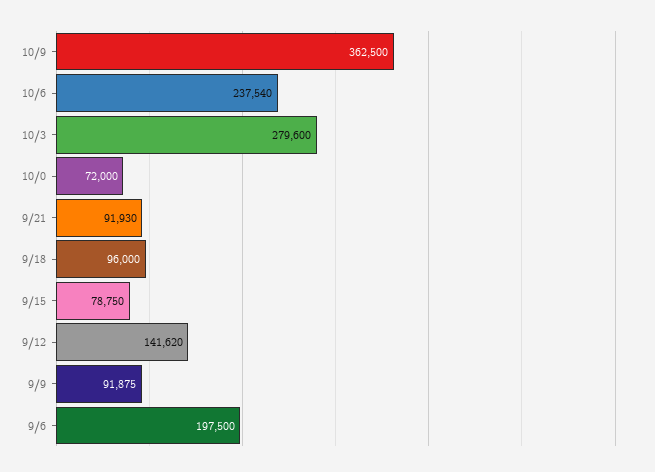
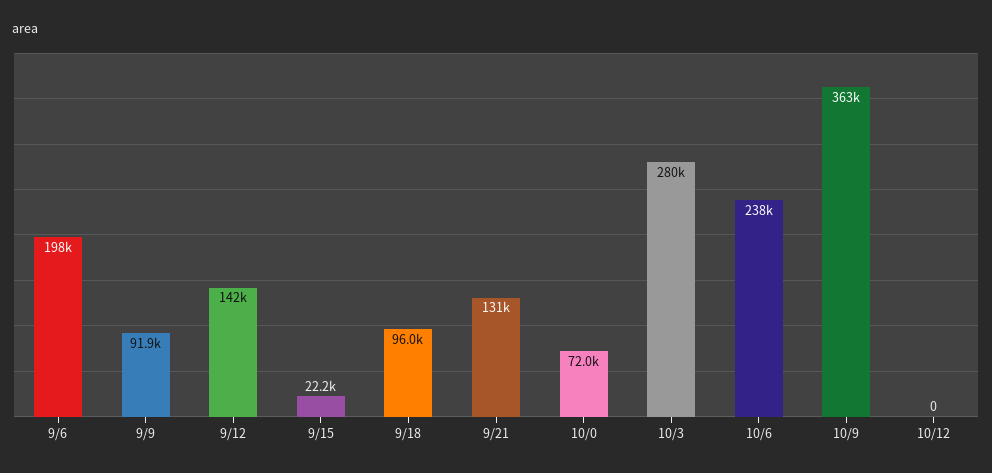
9/21: 91930 -> 131000
9/15: 78750 -> 22200
10/12: none -> 0

